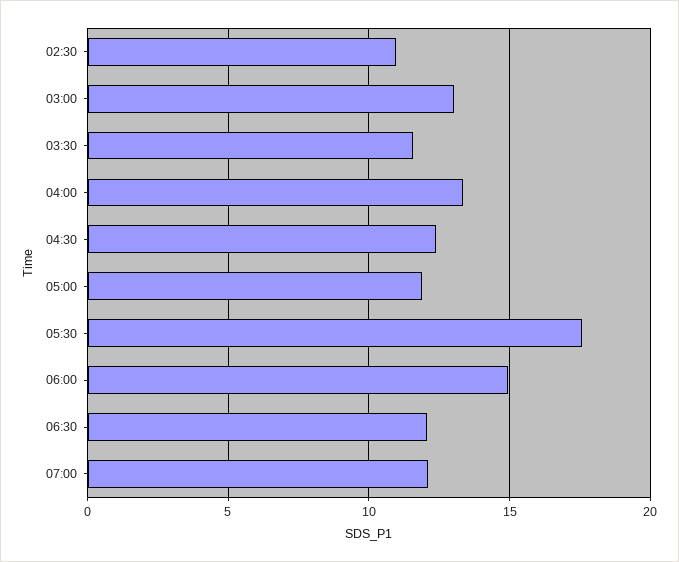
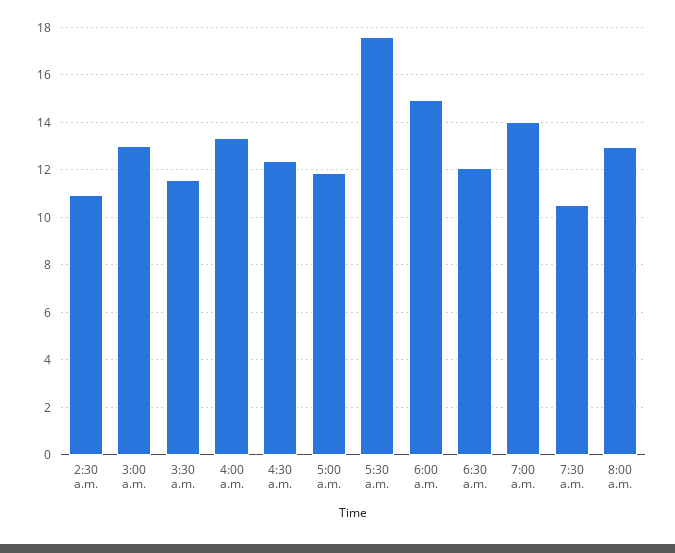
07:00: 12 -> 14
7:30 a.m.: none -> 10.5
8:00 a.m.: none -> 13

